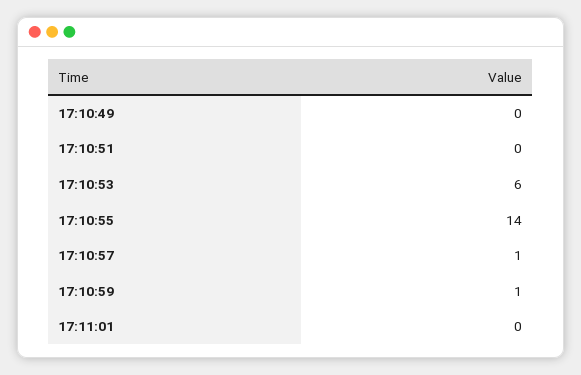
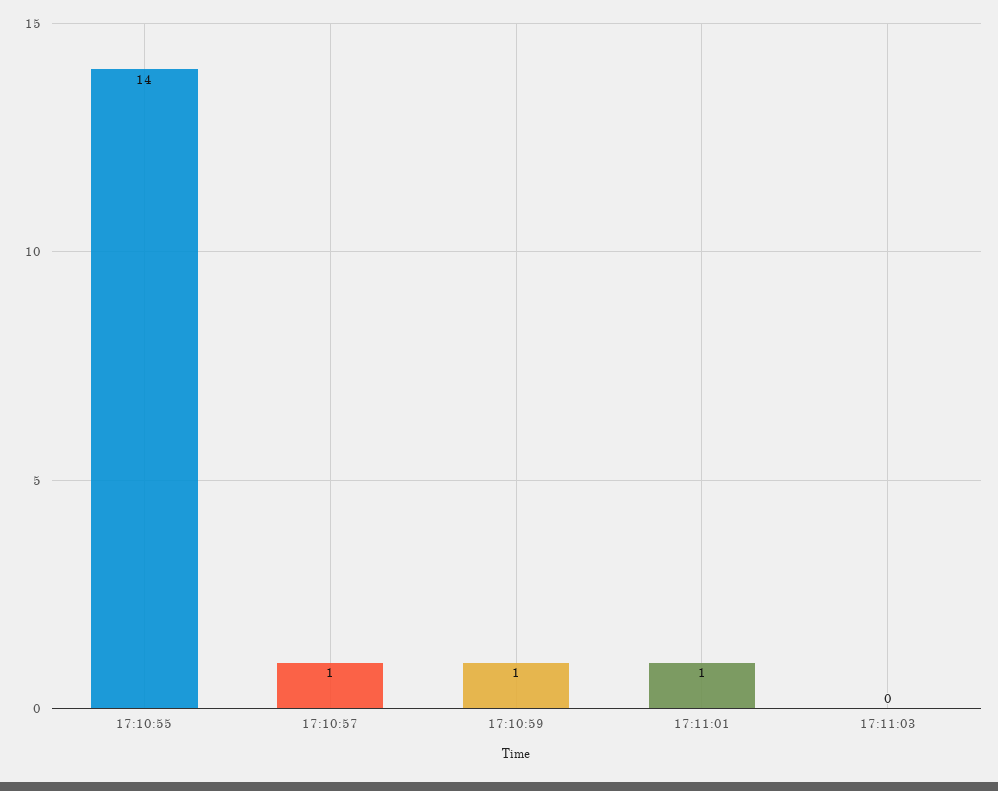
17:10:49: 0 -> none
17:10:51: 0 -> none
17:10:53: 6 -> none
17:11:01: 0 -> 1
17:11:03: none -> 0

